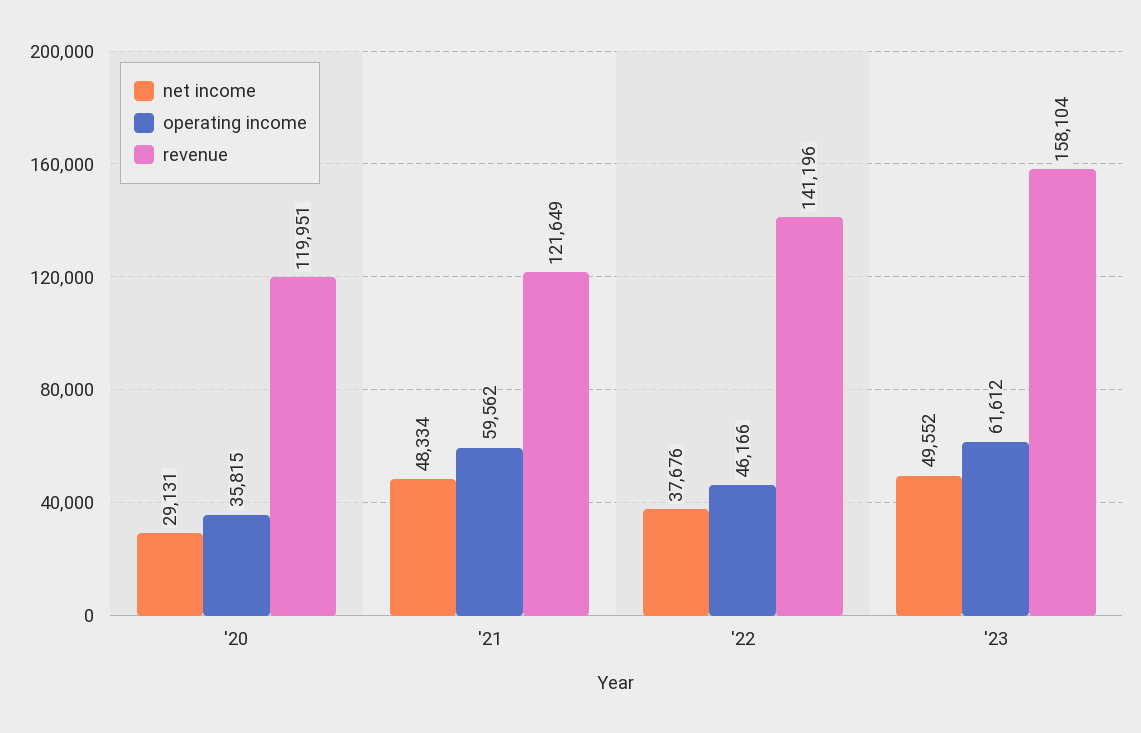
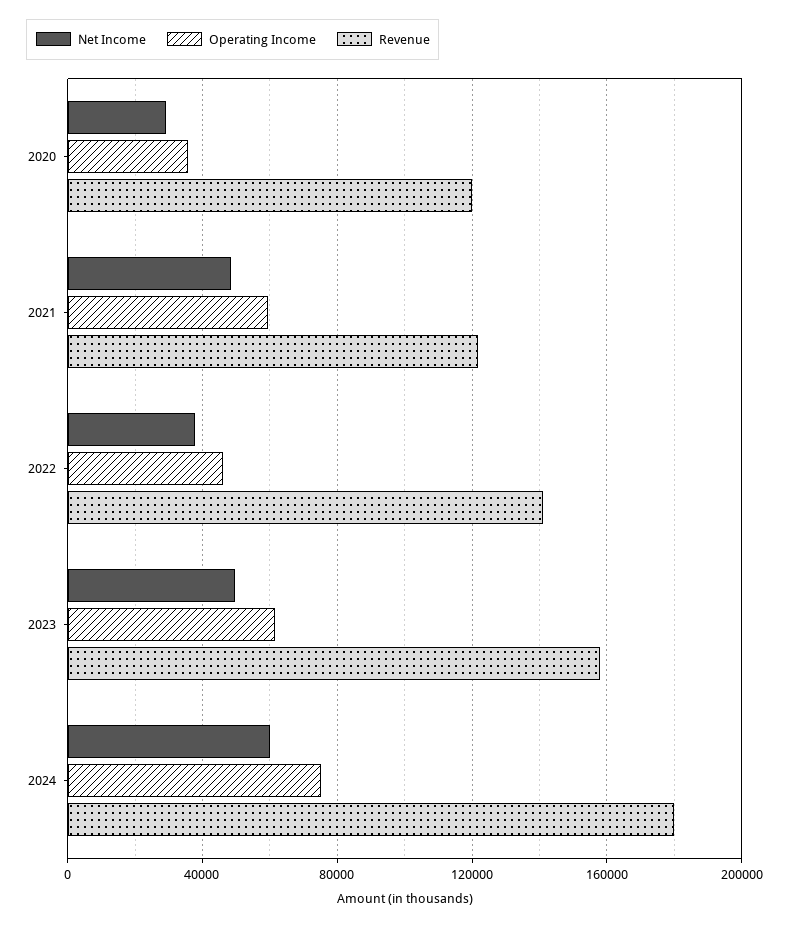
net income, 2024: none -> 60000
operating income, 2024: none -> 75000
revenue, 2024: none -> 180000

